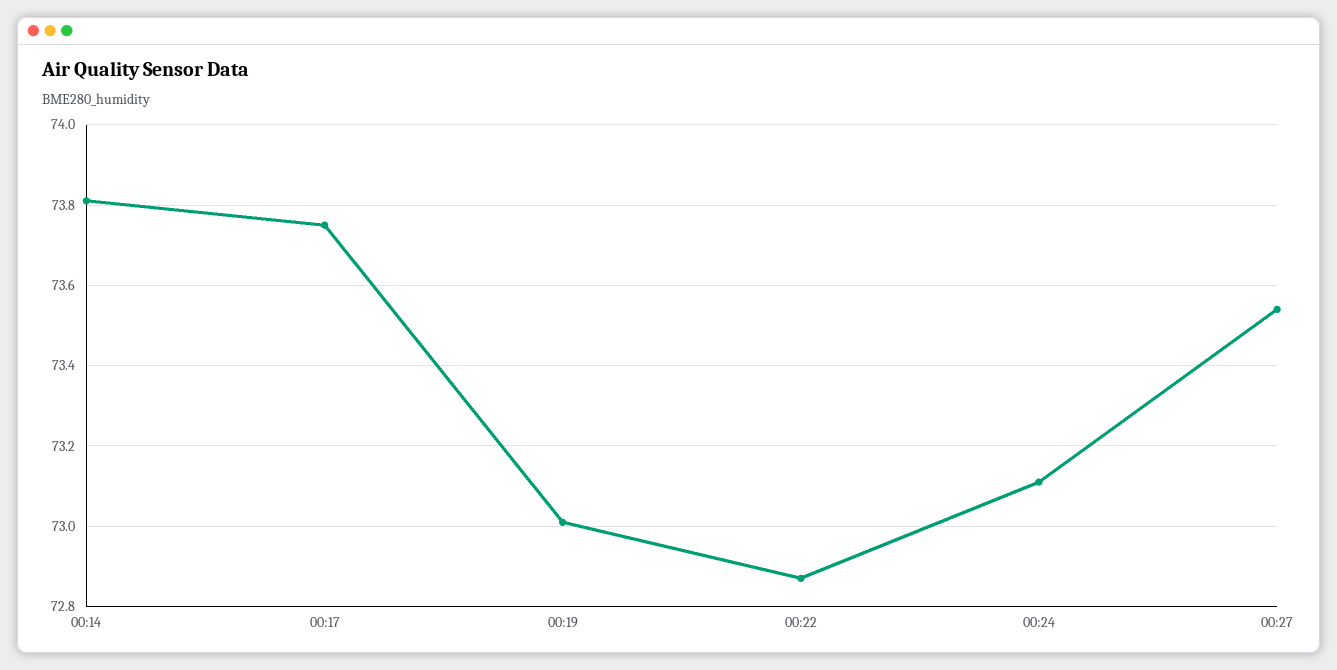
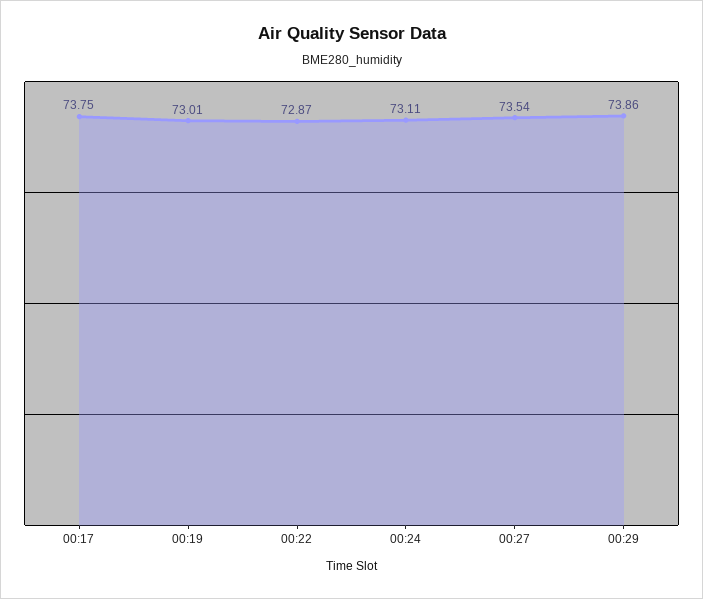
00:14: 73.8 -> none
00:29: none -> 73.86

